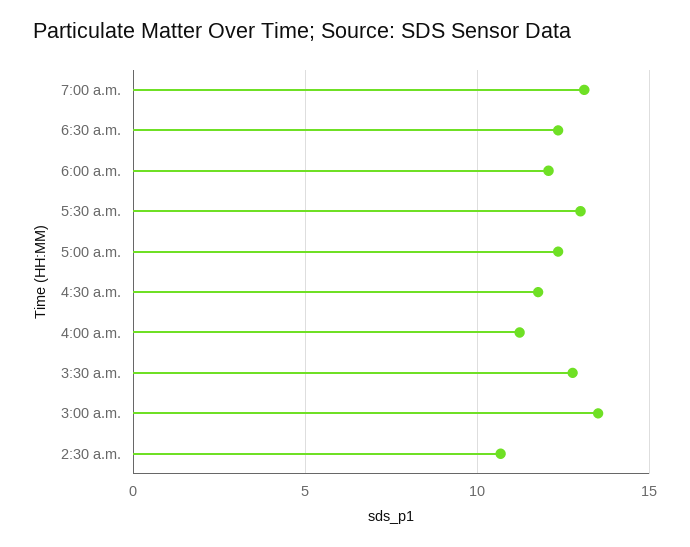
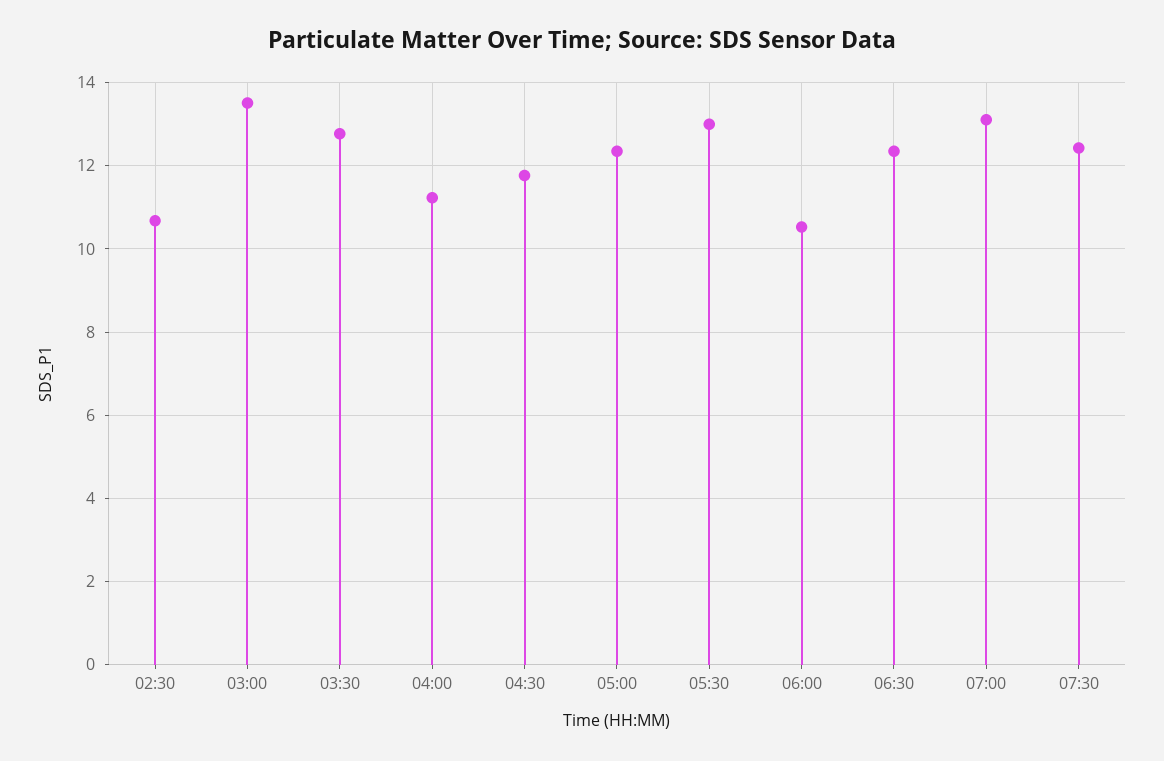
6:00 a.m.: 12 -> 10.6
07:30: none -> 12.4

